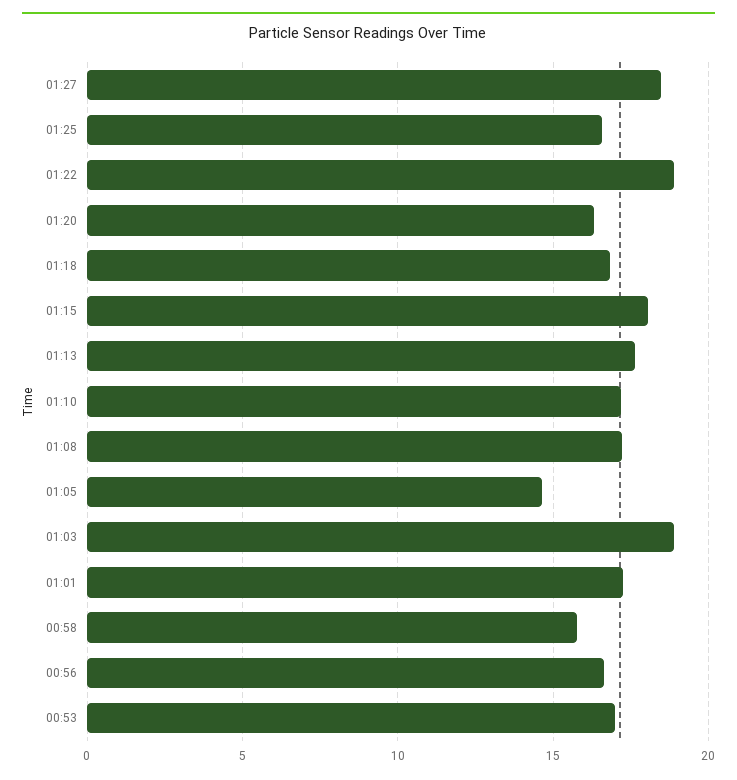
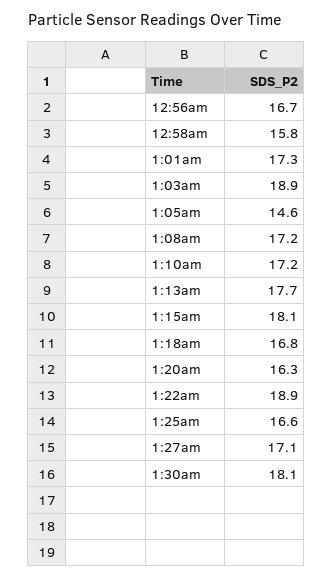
01:27: 18.5 -> 17.1
00:53: 17 -> none
1:30am: none -> 18.1

